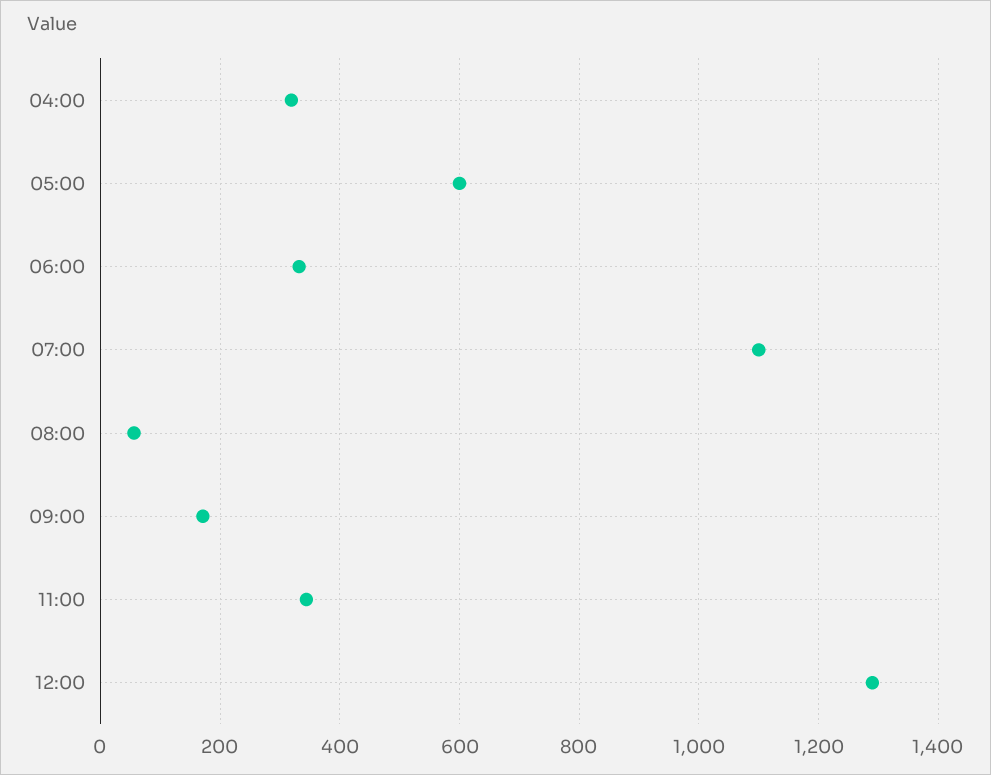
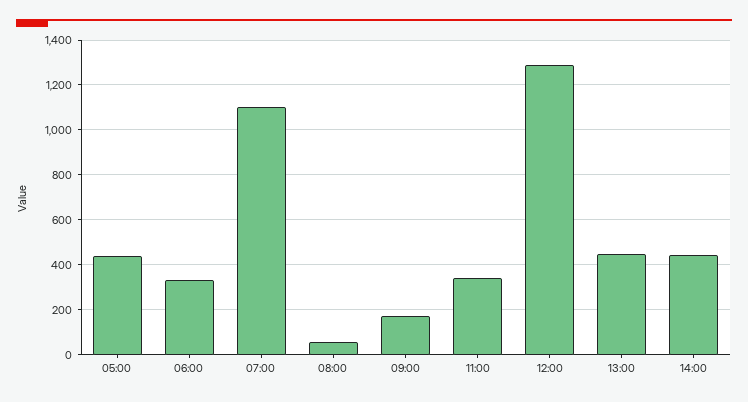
04:00: 320 -> none
05:00: 600 -> 450
13:00: none -> 450
14:00: none -> 450

